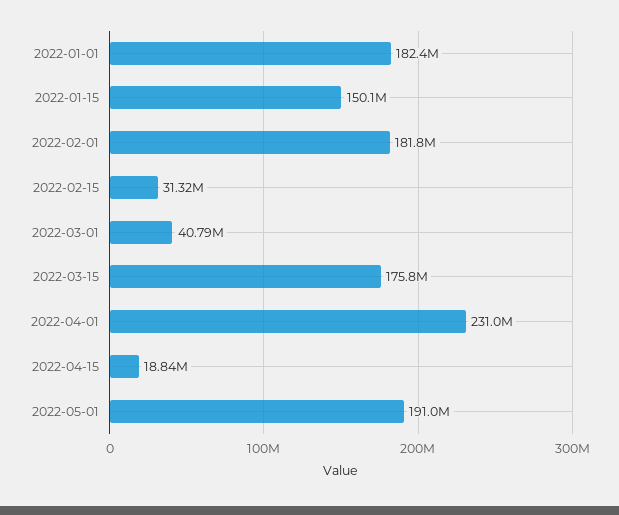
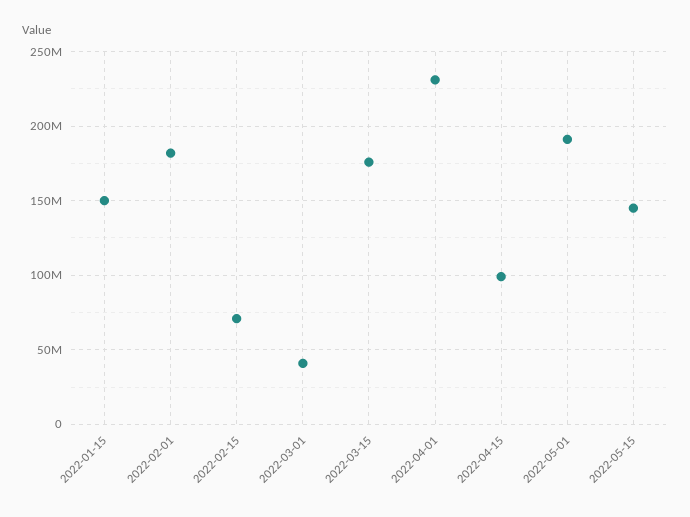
2022-01-01: 182400000 -> none
2022-02-15: 31320000 -> 70000000
2022-04-15: 18840000 -> 100000000
2022-05-15: none -> 145000000

